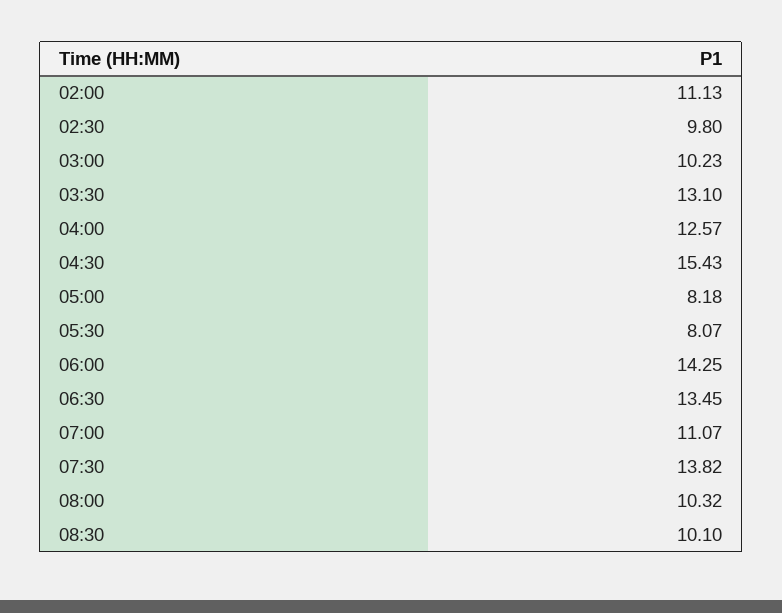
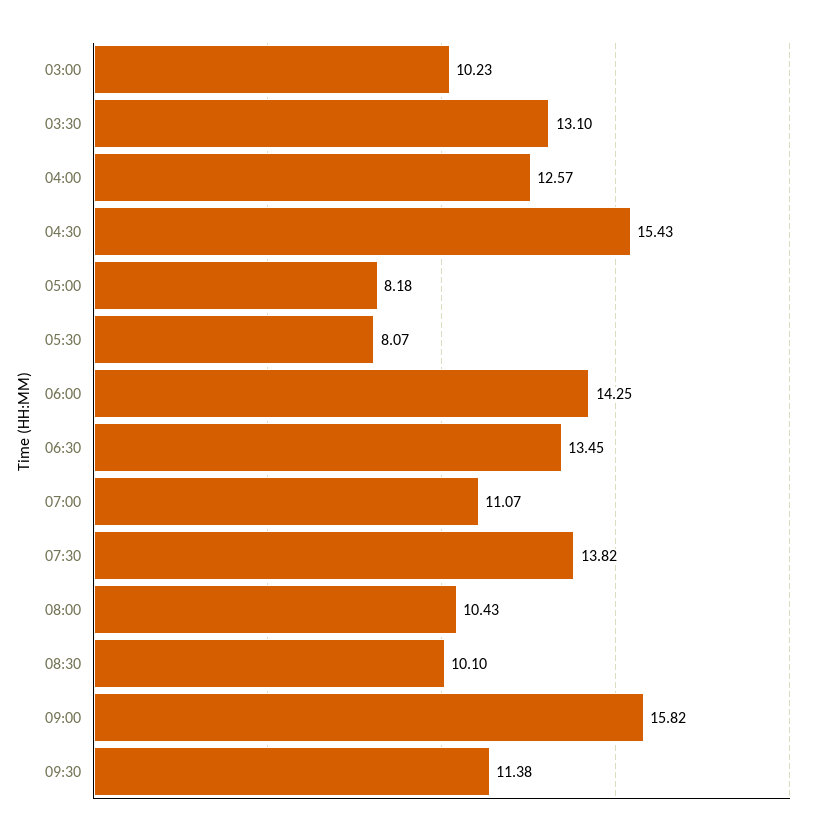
02:00: 11.13 -> none
02:30: 9.8 -> none
08:00: 10.32 -> 10.43
09:00: none -> 15.82
09:30: none -> 11.38

